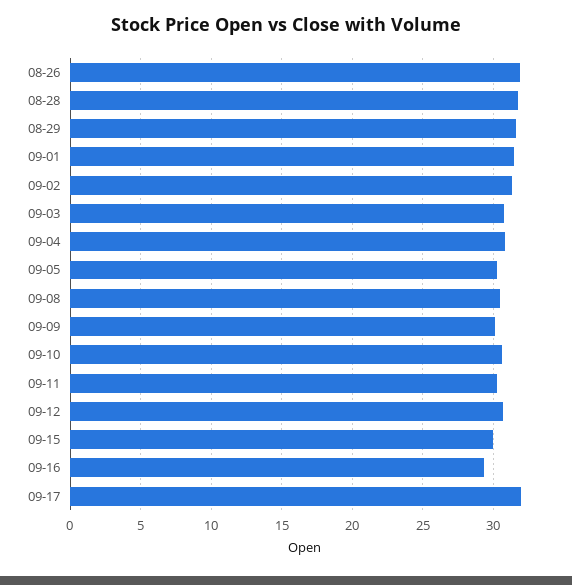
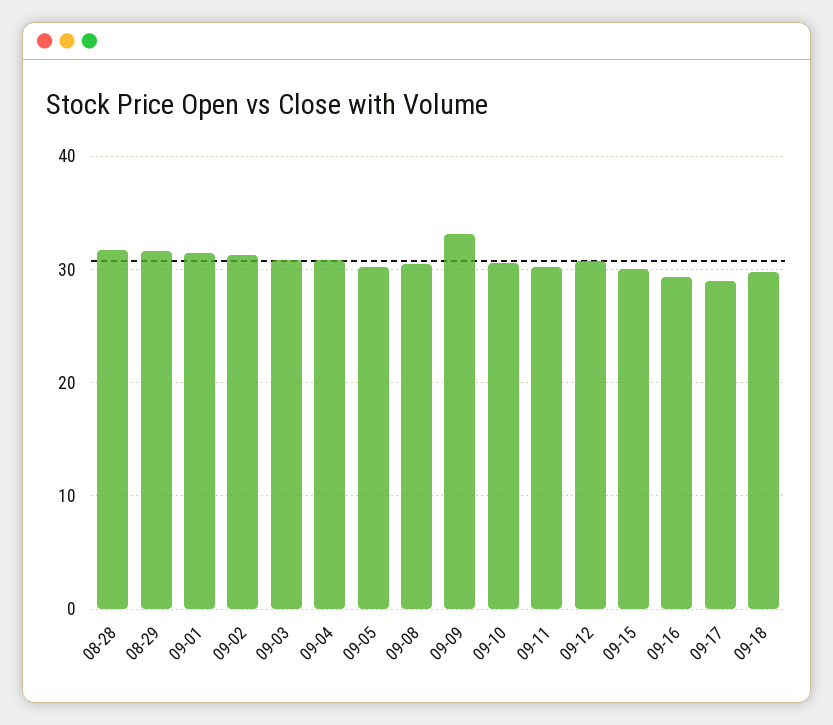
08-26: 32 -> none
09-09: 30 -> 33
09-17: 32 -> 29
09-18: none -> 30

